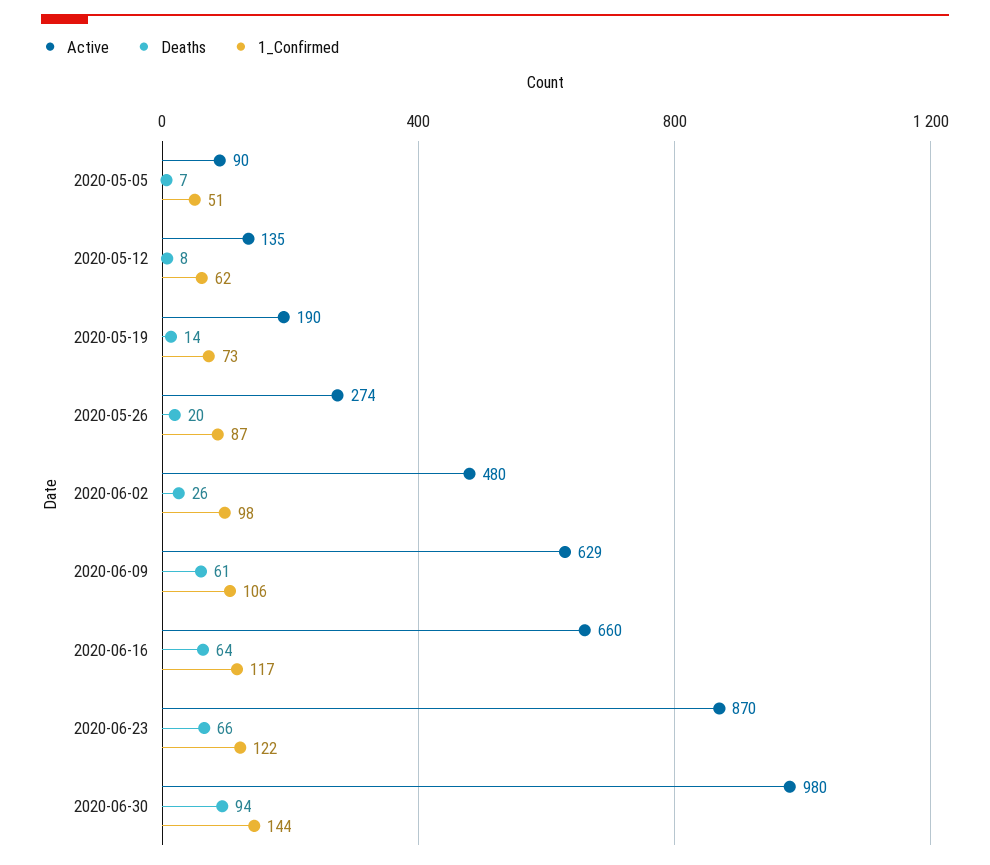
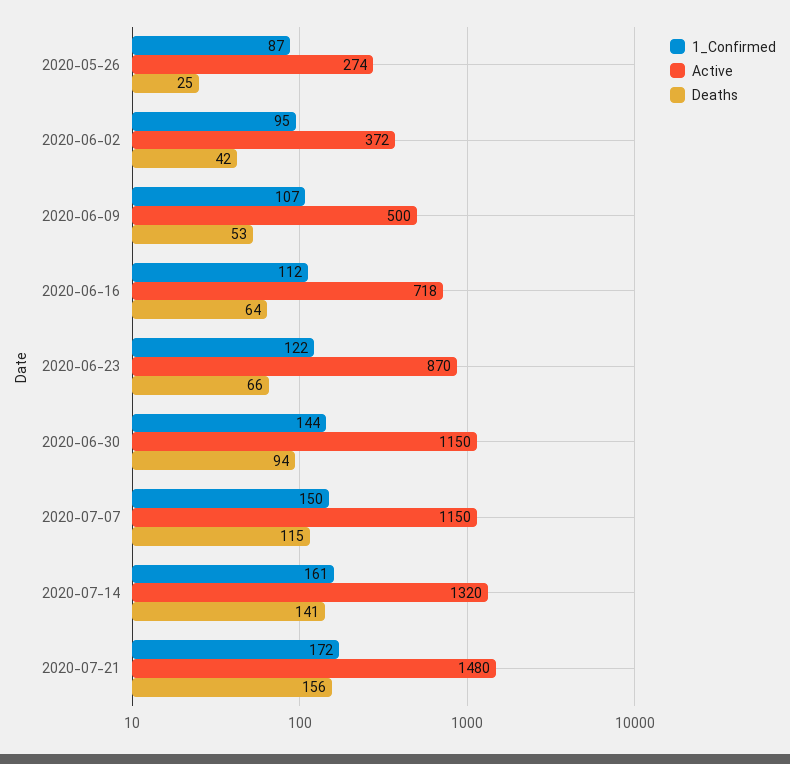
Active, 2020-05-05: 90 -> none
Deaths, 2020-05-05: 7 -> none
1_Confirmed, 2020-05-05: 51 -> none
Active, 2020-05-12: 135 -> none
Deaths, 2020-05-12: 8 -> none
1_Confirmed, 2020-05-12: 62 -> none
Active, 2020-05-19: 190 -> none
Deaths, 2020-05-19: 14 -> none
1_Confirmed, 2020-05-19: 73 -> none
Deaths, 2020-05-26: 20 -> 25
Active, 2020-06-02: 480 -> 372
Deaths, 2020-06-02: 26 -> 42
1_Confirmed, 2020-06-02: 98 -> 95
Active, 2020-06-09: 629 -> 500
Deaths, 2020-06-09: 61 -> 53
1_Confirmed, 2020-06-09: 106 -> 107
Active, 2020-06-16: 660 -> 718
1_Confirmed, 2020-06-16: 117 -> 112
Active, 2020-06-30: 980 -> 1150
1_Confirmed, 2020-07-07: none -> 150
Active, 2020-07-07: none -> 1150
Deaths, 2020-07-07: none -> 115
1_Confirmed, 2020-07-14: none -> 161
Active, 2020-07-14: none -> 1320
Deaths, 2020-07-14: none -> 141
1_Confirmed, 2020-07-21: none -> 172
Active, 2020-07-21: none -> 1480
Deaths, 2020-07-21: none -> 156

